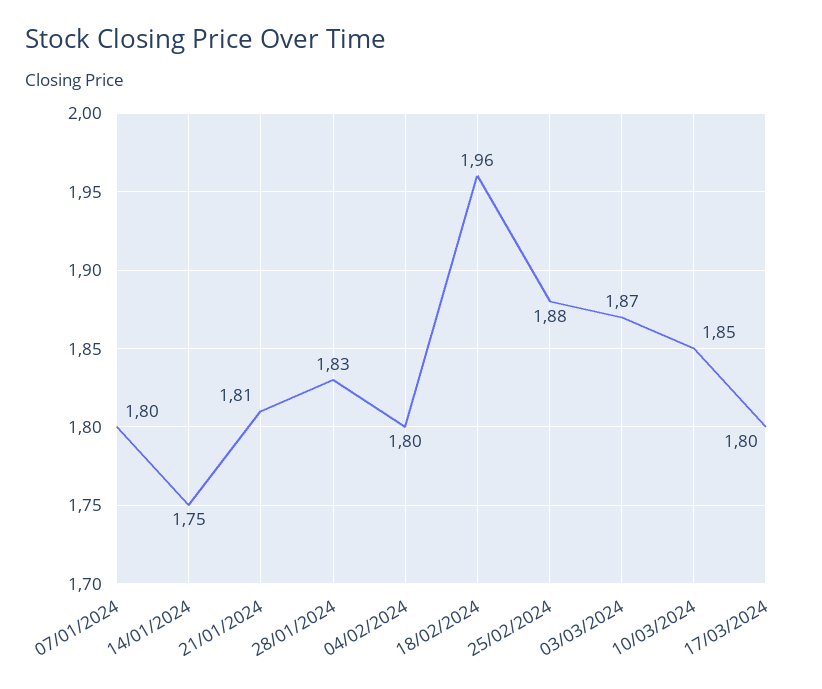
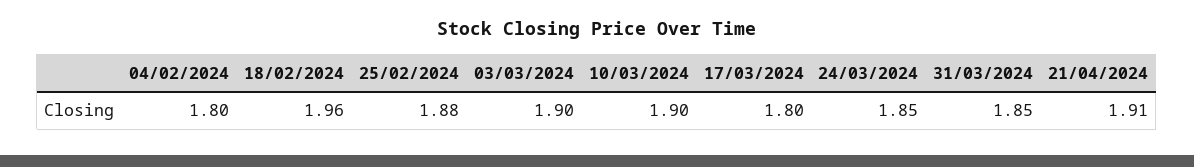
07/01/2024: 1.8 -> none
14/01/2024: 1.75 -> none
21/01/2024: 1.81 -> none
28/01/2024: 1.83 -> none
03/03/2024: 1.87 -> 1.9
10/03/2024: 1.85 -> 1.9
24/03/2024: none -> 1.85
31/03/2024: none -> 1.85
21/04/2024: none -> 1.91

